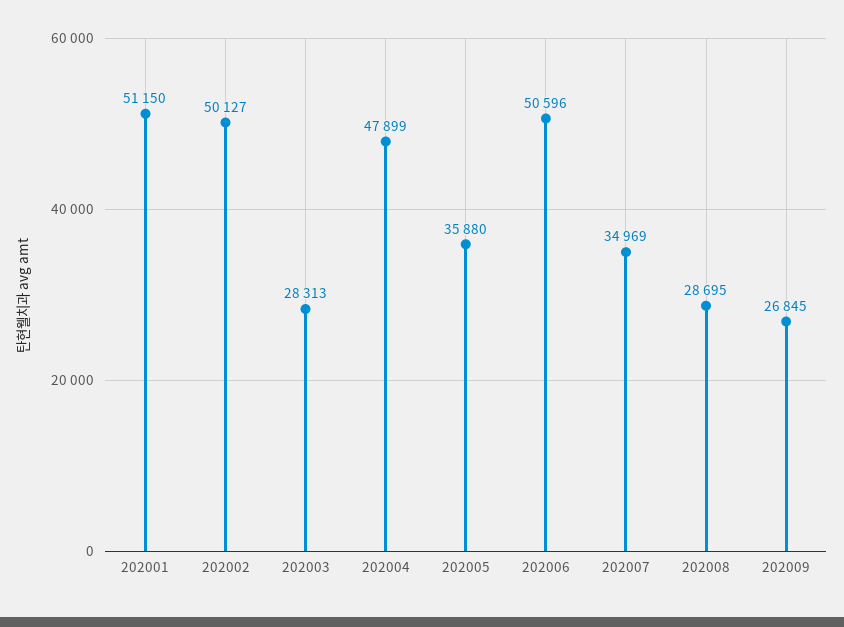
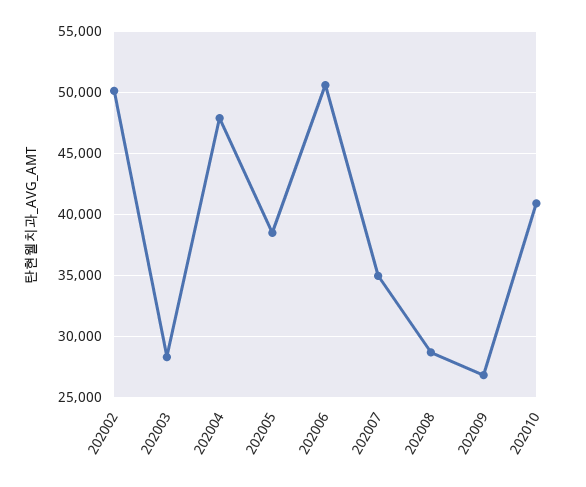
202001: 51150 -> none
202005: 35880 -> 38500
202010: none -> 41000

